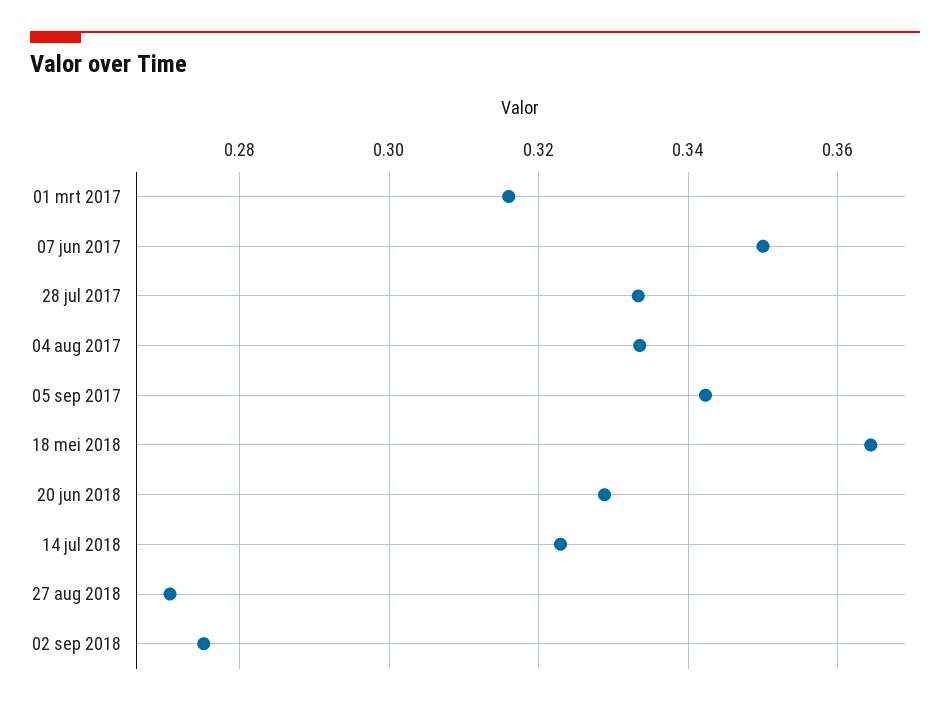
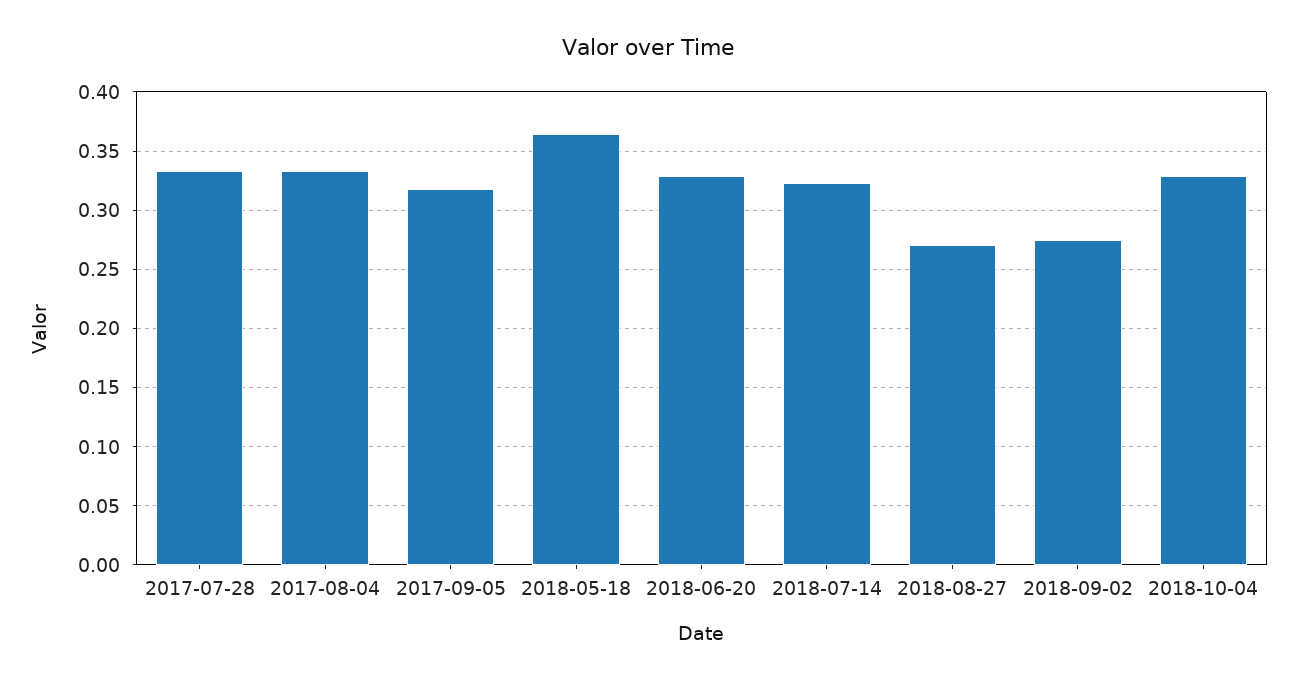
01 mrt 2017: 0.316 -> none
07 jun 2017: 0.35 -> none
05 sep 2017: 0.342 -> 0.32
2018-10-04: none -> 0.33

